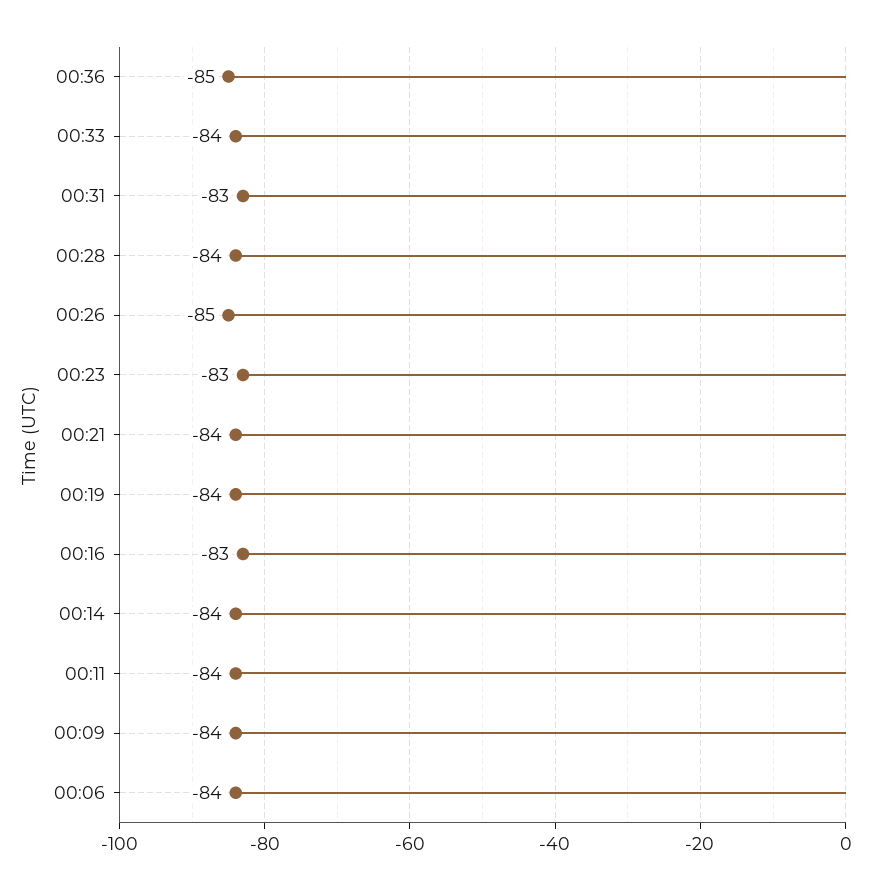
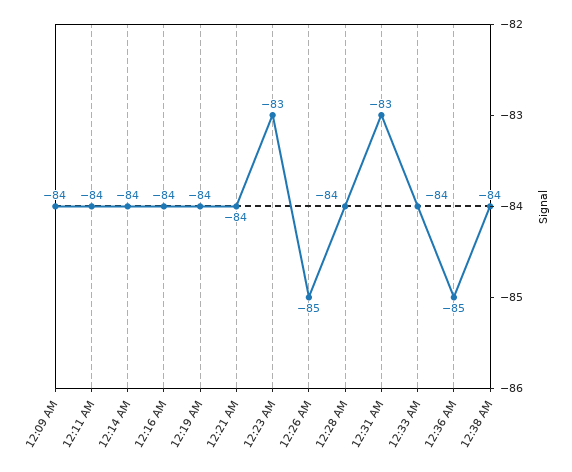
00:16: -83 -> -84
00:06: -84 -> none
12:38 AM: none -> -84

